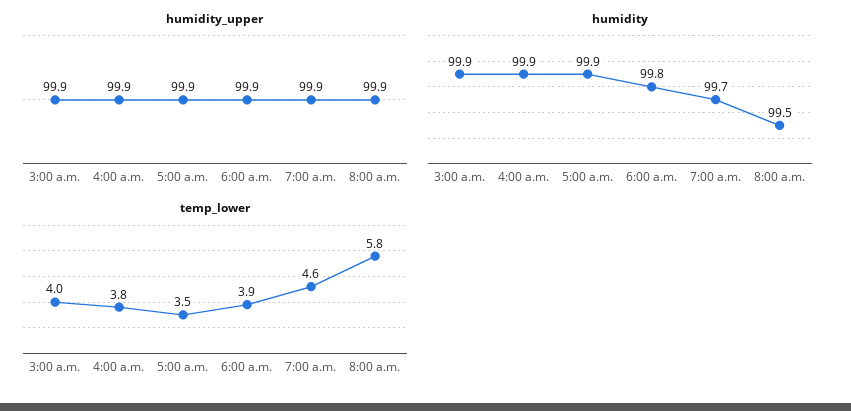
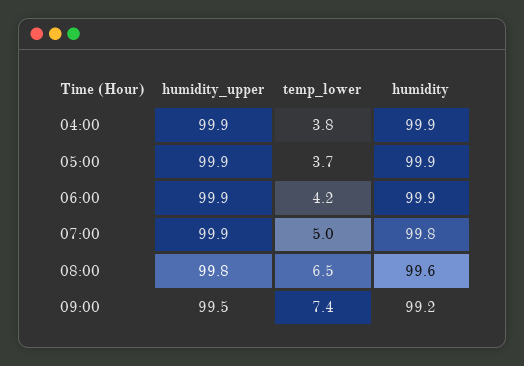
humidity_upper, 3:00 a.m.: 99.9 -> none
humidity_upper, 8:00 a.m.: 99.9 -> 99.8
humidity, 3:00 a.m.: 99.9 -> none
humidity, 6:00 a.m.: 99.8 -> 99.9
humidity, 7:00 a.m.: 99.7 -> 99.8
humidity, 8:00 a.m.: 99.5 -> 99.6
temp_lower, 3:00 a.m.: 4 -> none
temp_lower, 5:00 a.m.: 3.5 -> 3.7
temp_lower, 6:00 a.m.: 3.9 -> 4.2
temp_lower, 7:00 a.m.: 4.6 -> 5
temp_lower, 8:00 a.m.: 5.8 -> 6.5
humidity_upper, 09:00: none -> 99.5
temp_lower, 09:00: none -> 7.4
humidity, 09:00: none -> 99.2

